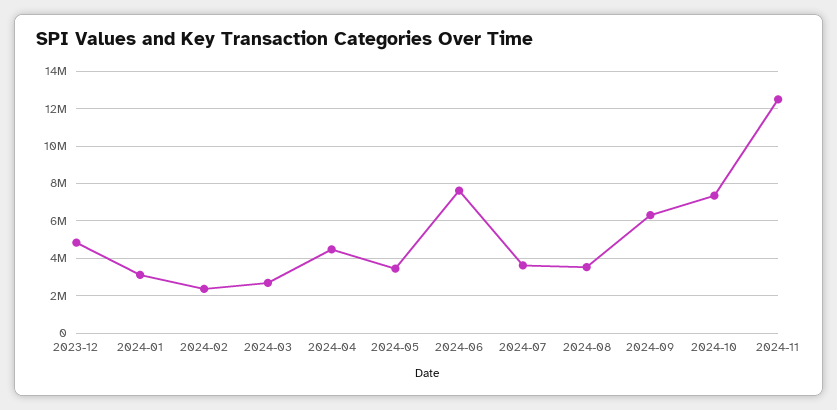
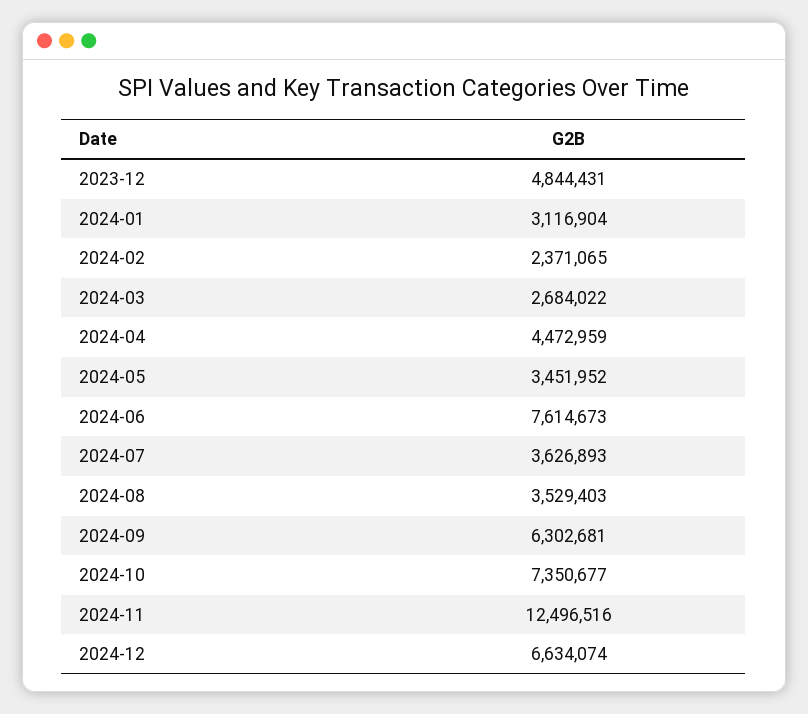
2024-12: none -> 6634074

